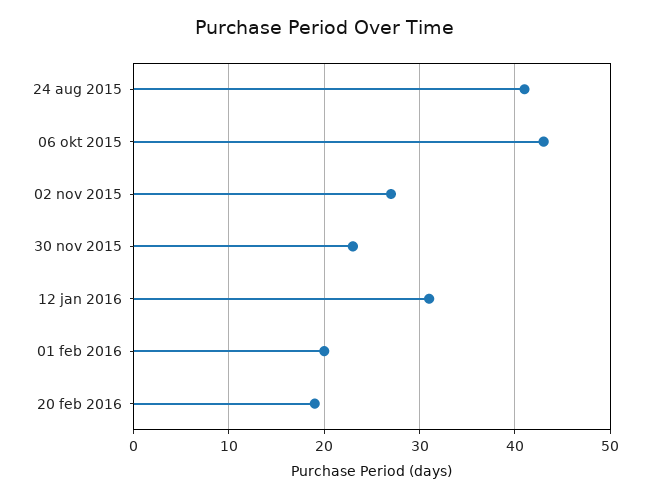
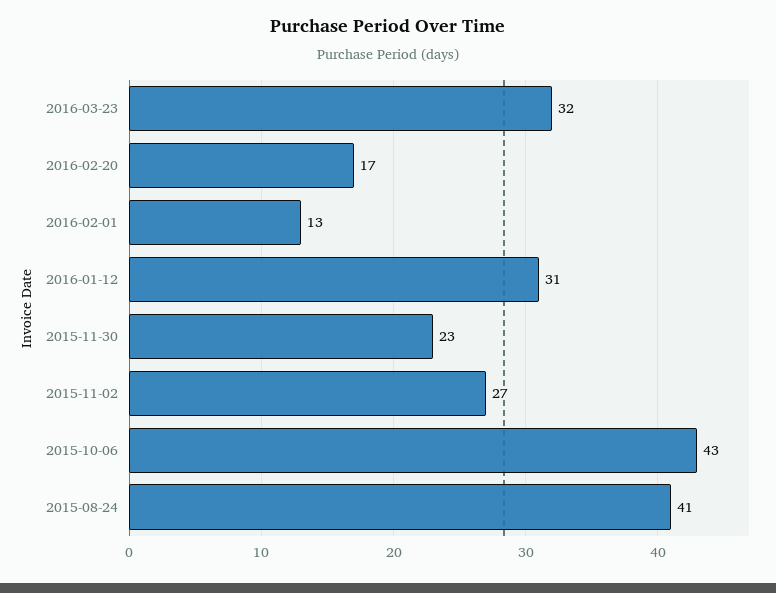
01 feb 2016: 20 -> 13
20 feb 2016: 19 -> 17
2016-03-23: none -> 32

